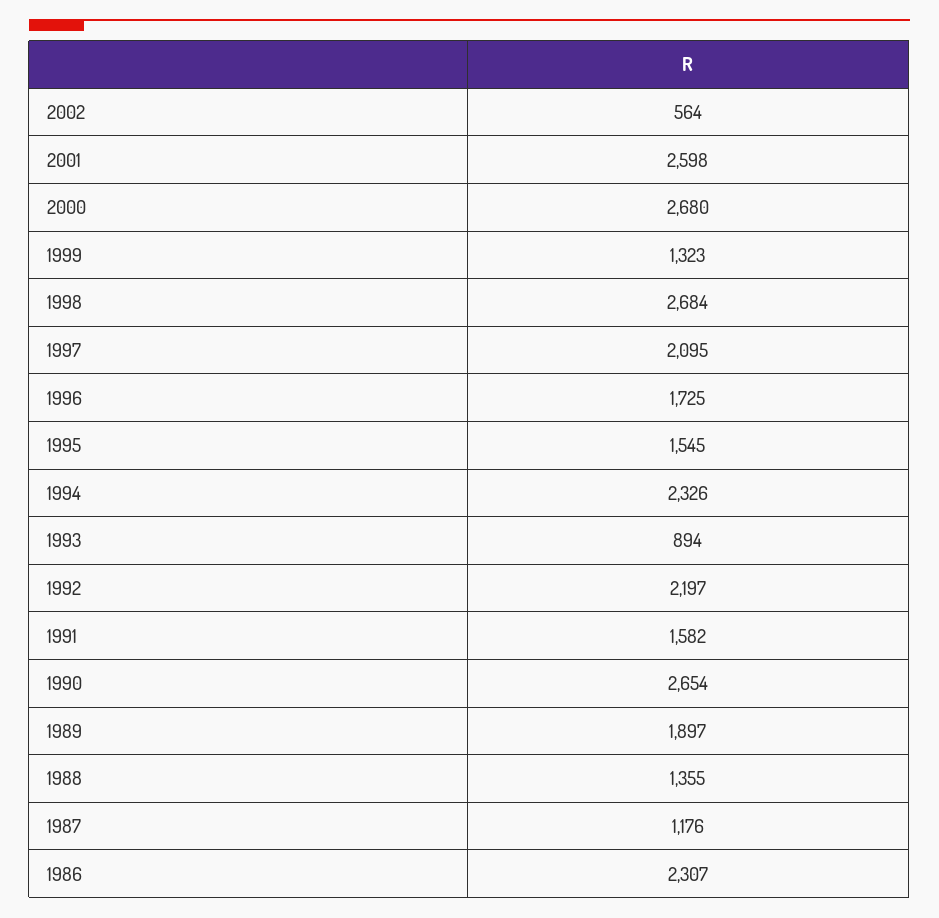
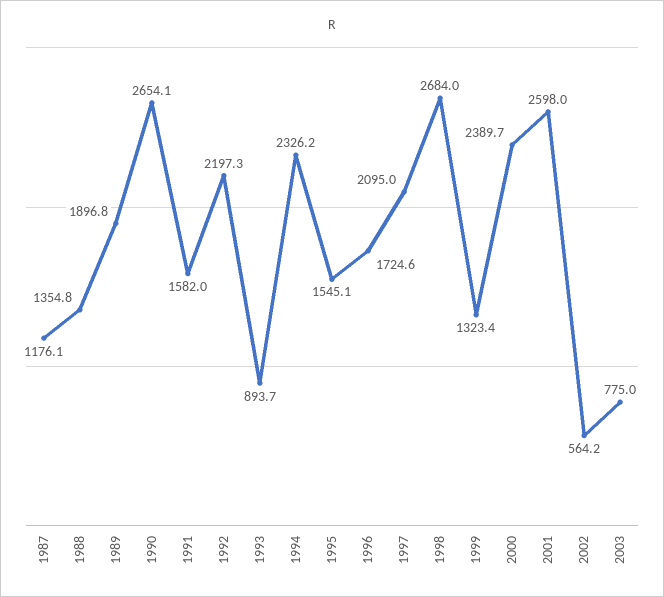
2000: 2680 -> 2389.7
1986: 2307 -> none
2003: none -> 775

